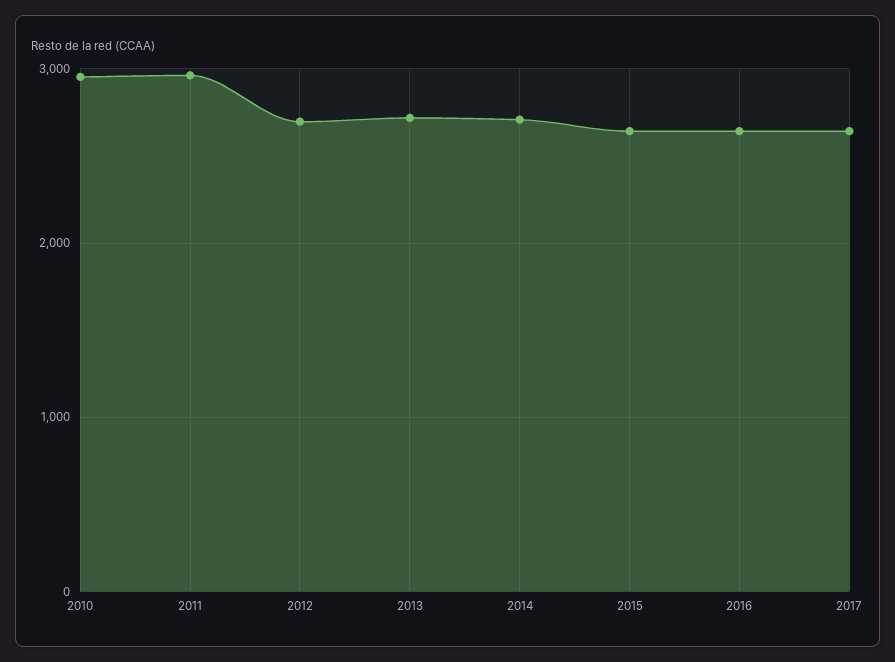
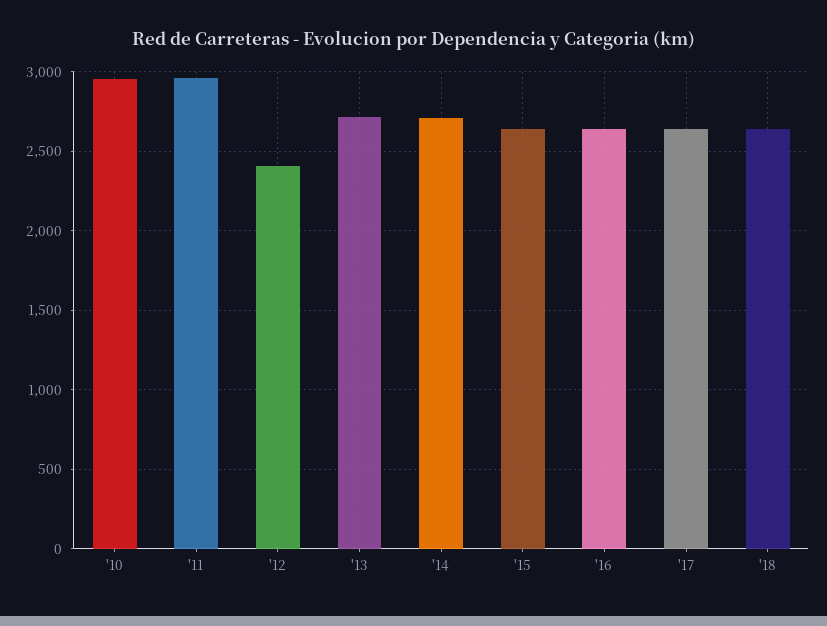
2012: 2700 -> 2400
'18: none -> 2650

